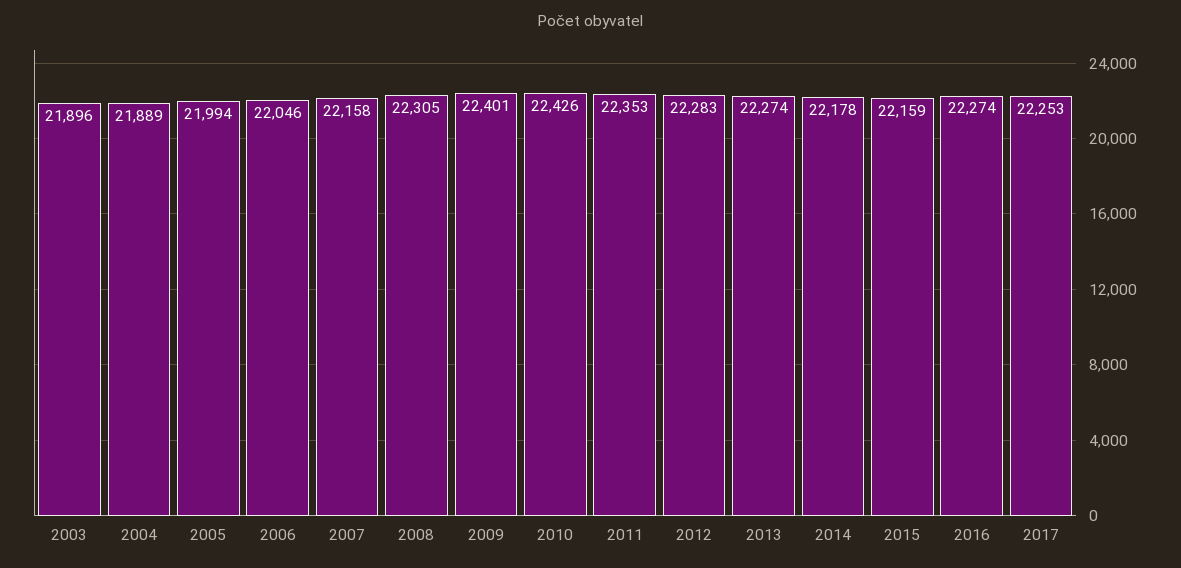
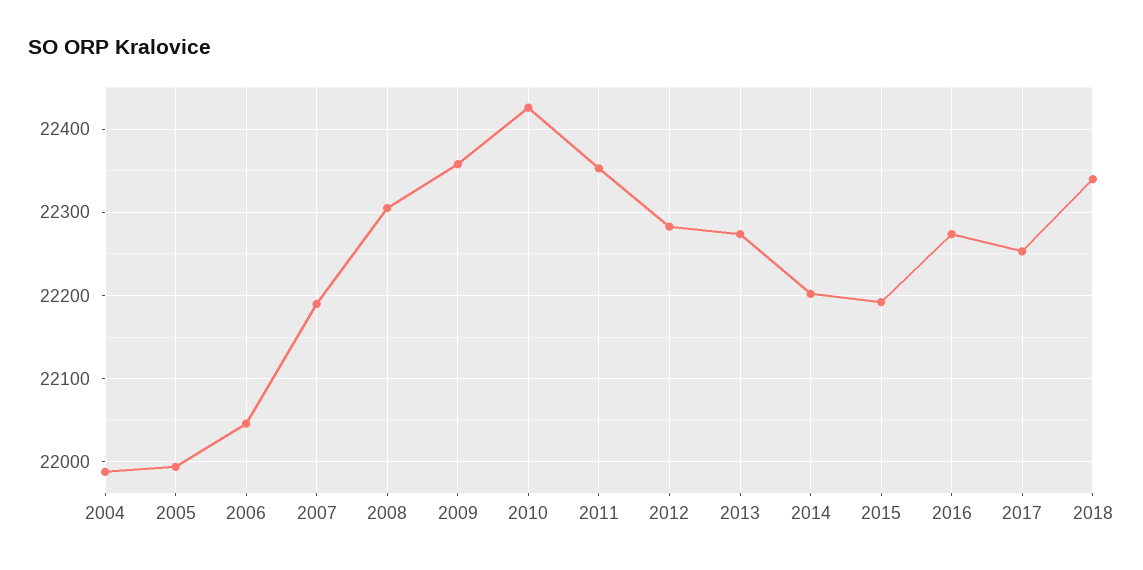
2003: 21896 -> none
2004: 21889 -> 21990
2007: 22158 -> 22190
2009: 22401 -> 22360
2014: 22178 -> 22200
2015: 22159 -> 22190
2018: none -> 22340

